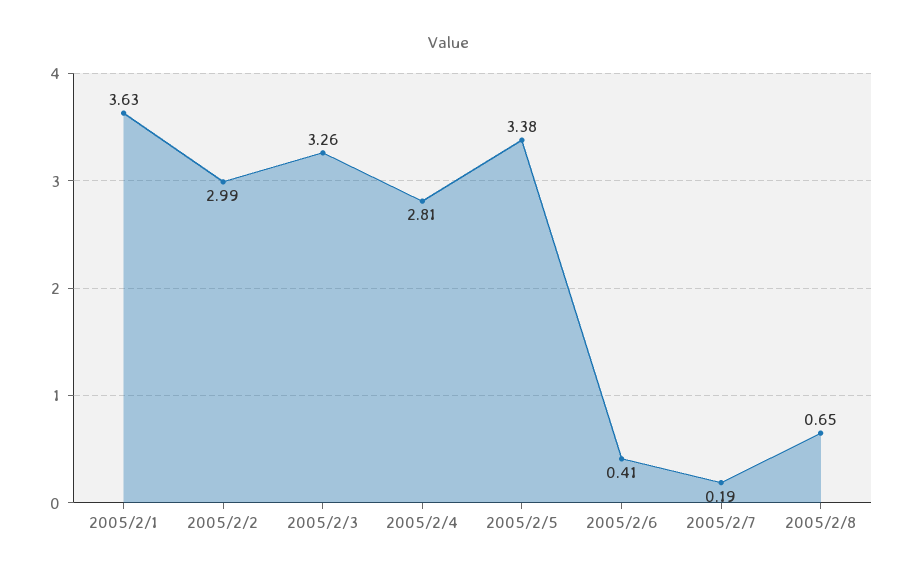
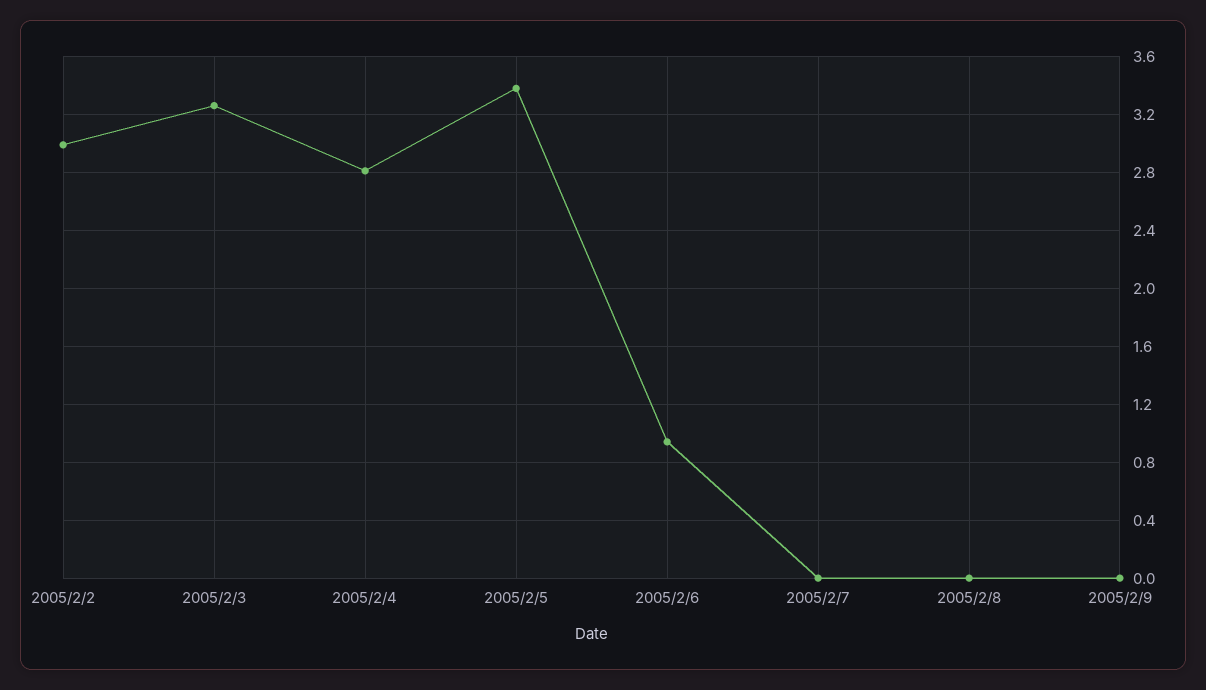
2005/2/1: 3.63 -> none
2005/2/6: 0.41 -> 0.95
2005/2/7: 0.19 -> 0
2005/2/8: 0.65 -> 0
2005/2/9: none -> 0

